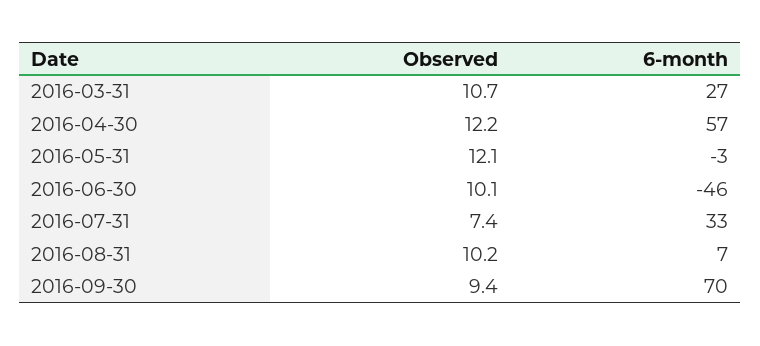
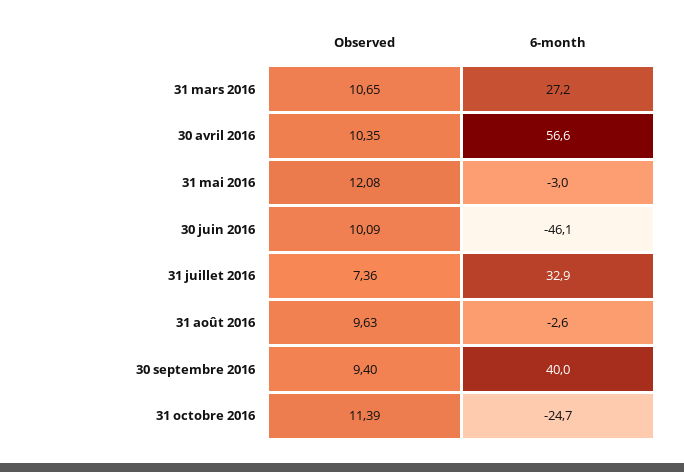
Observed, 2016-04-30: 12.2 -> 10.35
Observed, 2016-08-31: 10.2 -> 9.63
6-month, 2016-08-31: 7 -> -2.6
6-month, 2016-09-30: 70 -> 40
Observed, 31 octobre 2016: none -> 11.39
6-month, 31 octobre 2016: none -> -24.7

